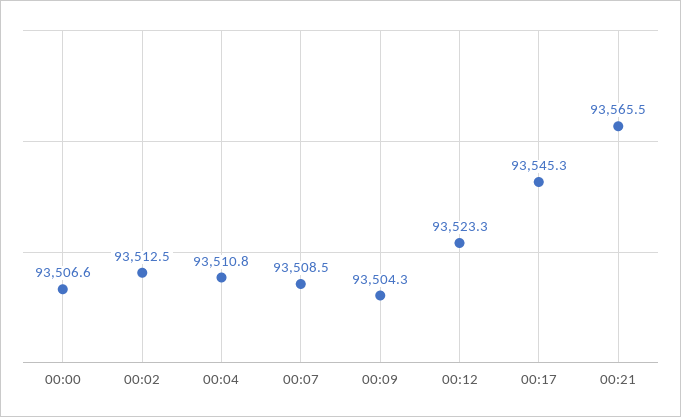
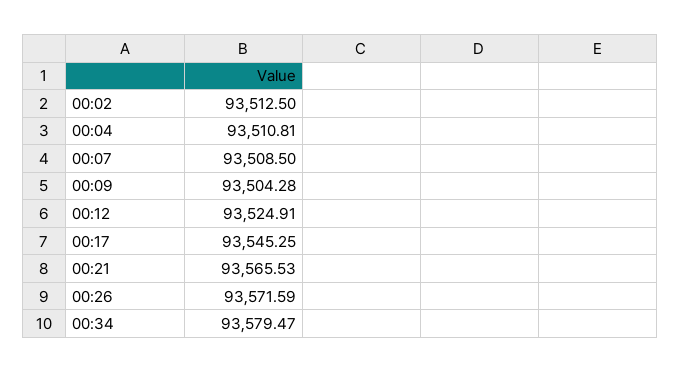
00:00: 93506.6 -> none
00:12: 93523.3 -> 93524.91
00:26: none -> 93571.59
00:34: none -> 93579.47

